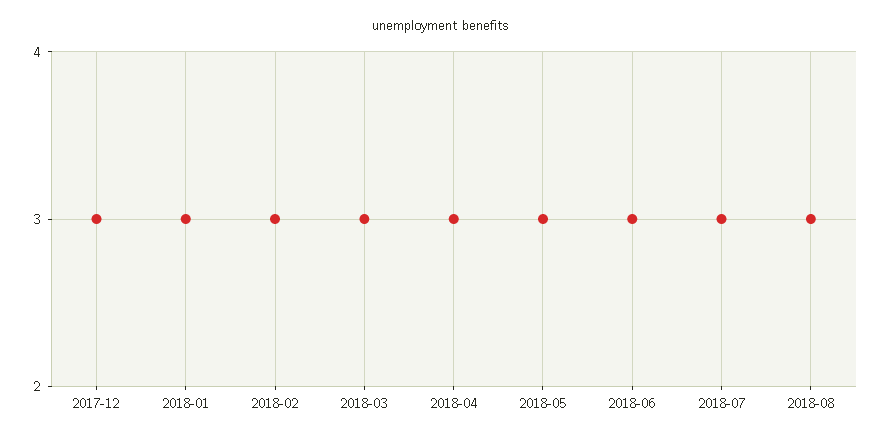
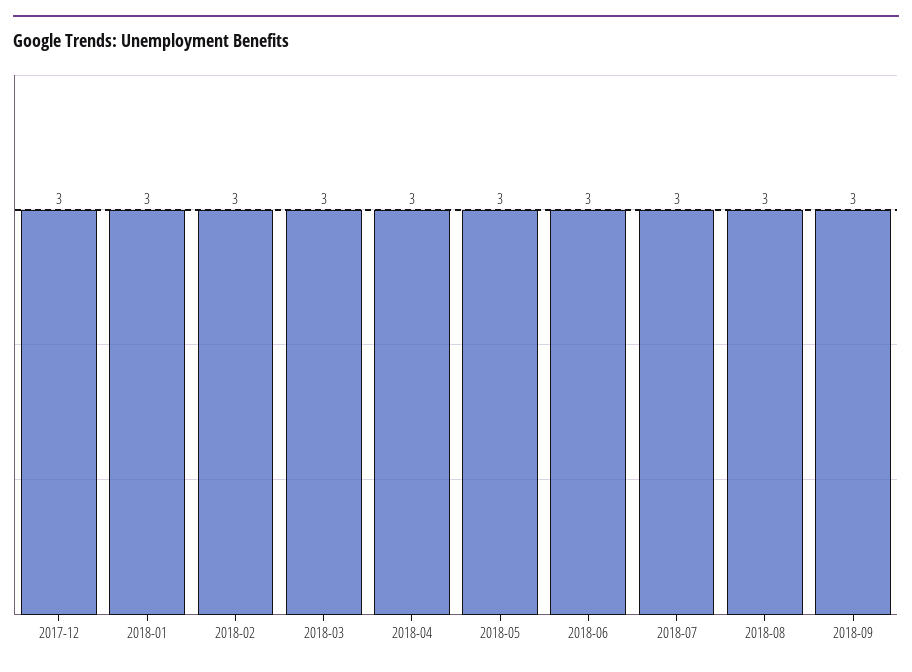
2018-09: none -> 3

